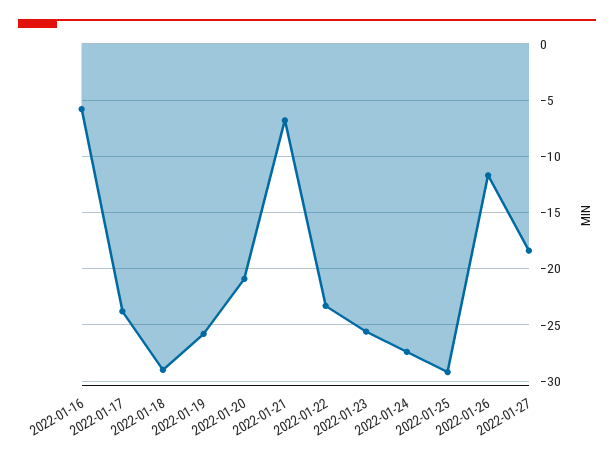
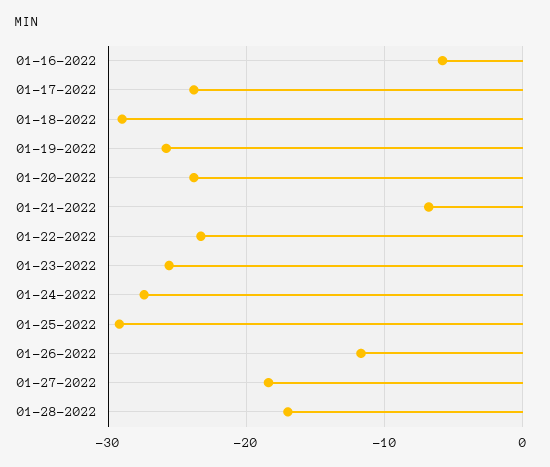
2022-01-20: -21 -> -24
01-28-2022: none -> -17

